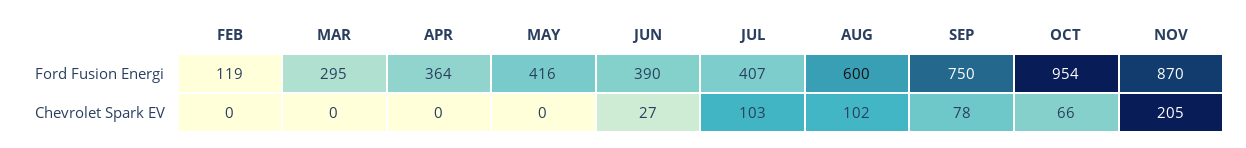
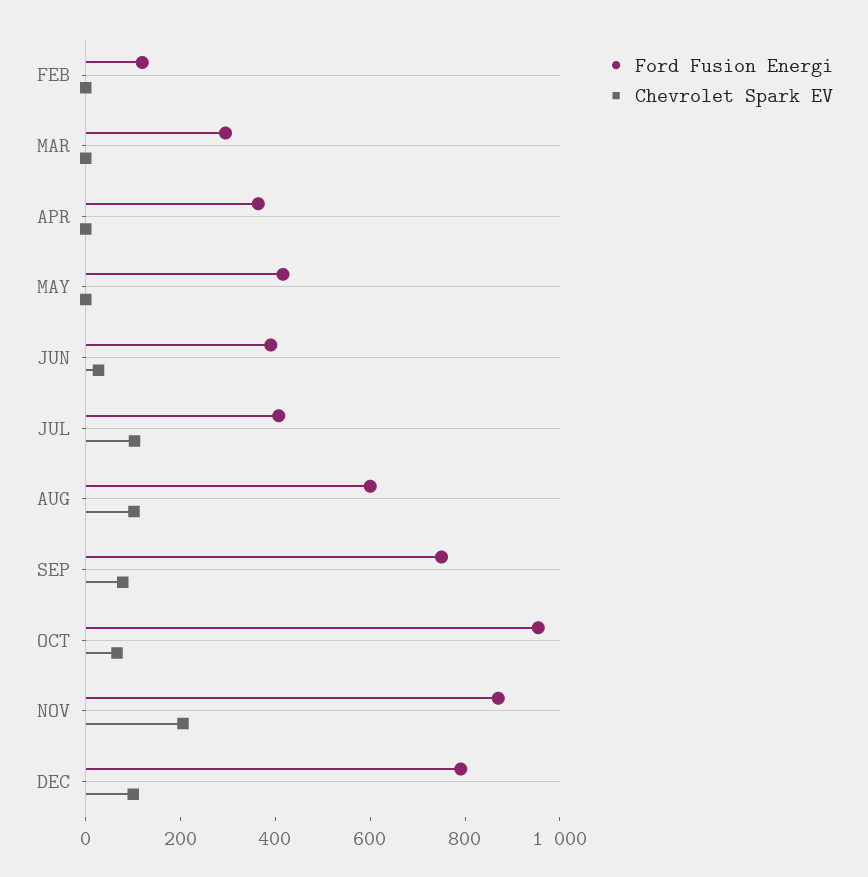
Ford Fusion Energi, DEC: none -> 800
Chevrolet Spark EV, DEC: none -> 100

